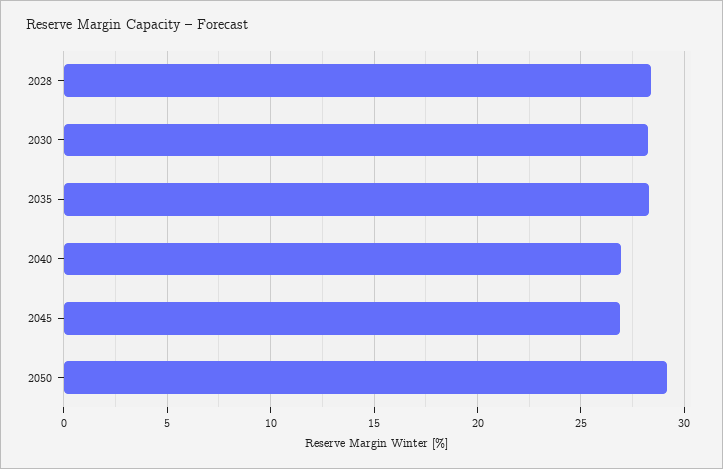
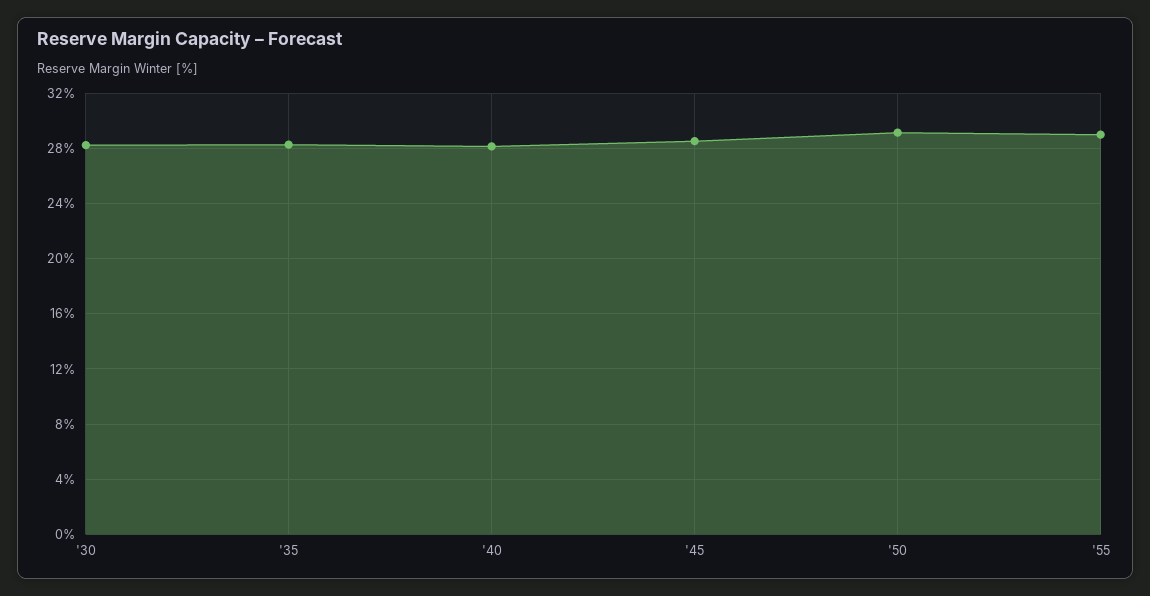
2028: 28.5 -> none
2040: 27 -> 28
2045: 27 -> 28.5
'55: none -> 29

